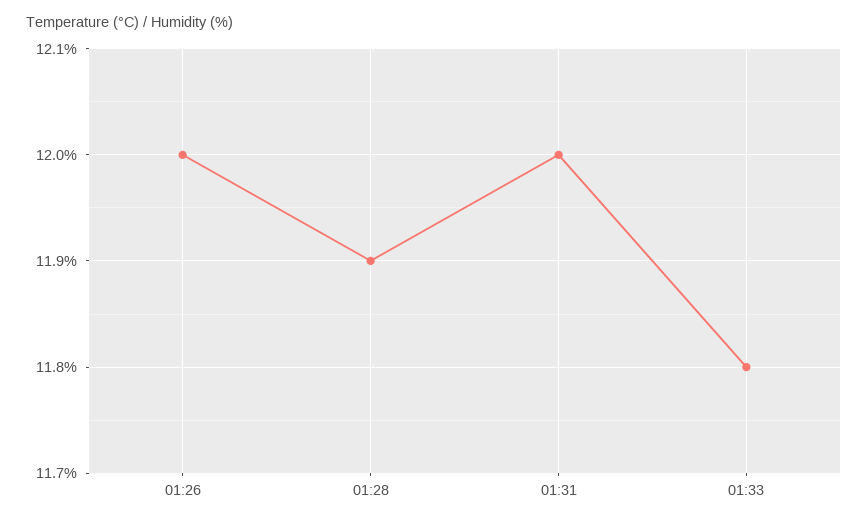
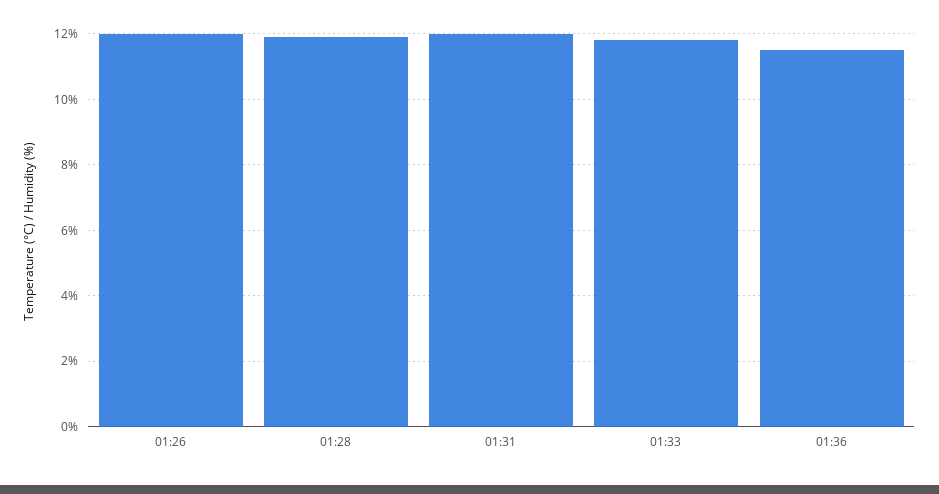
01:36: none -> 11.5

